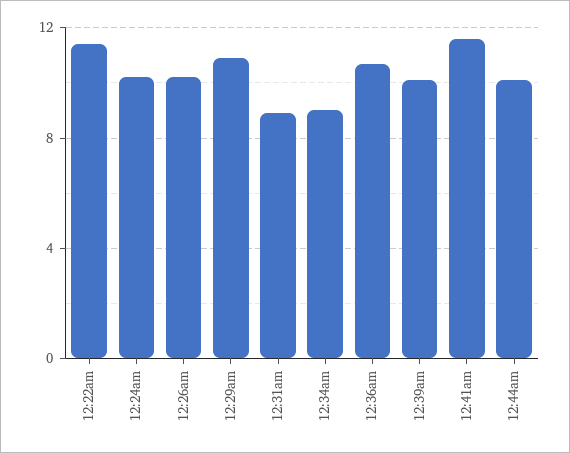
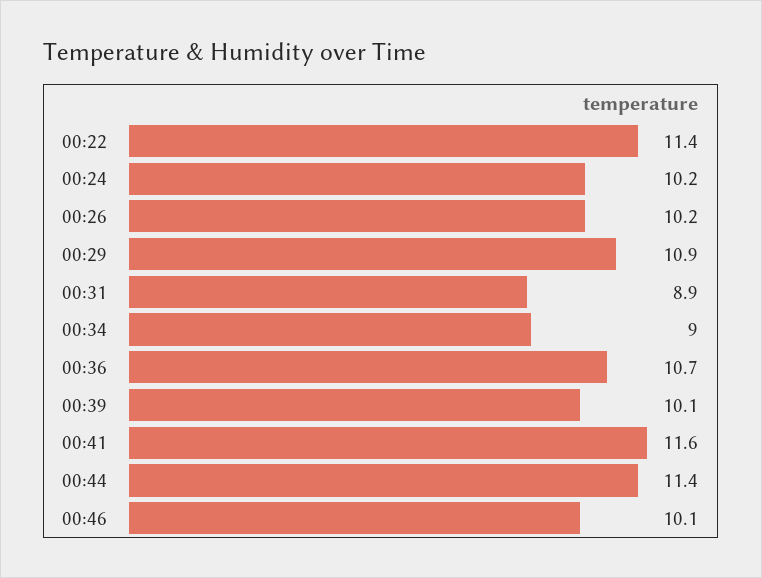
12:44am: 10 -> 11.4
00:46: none -> 10.1

